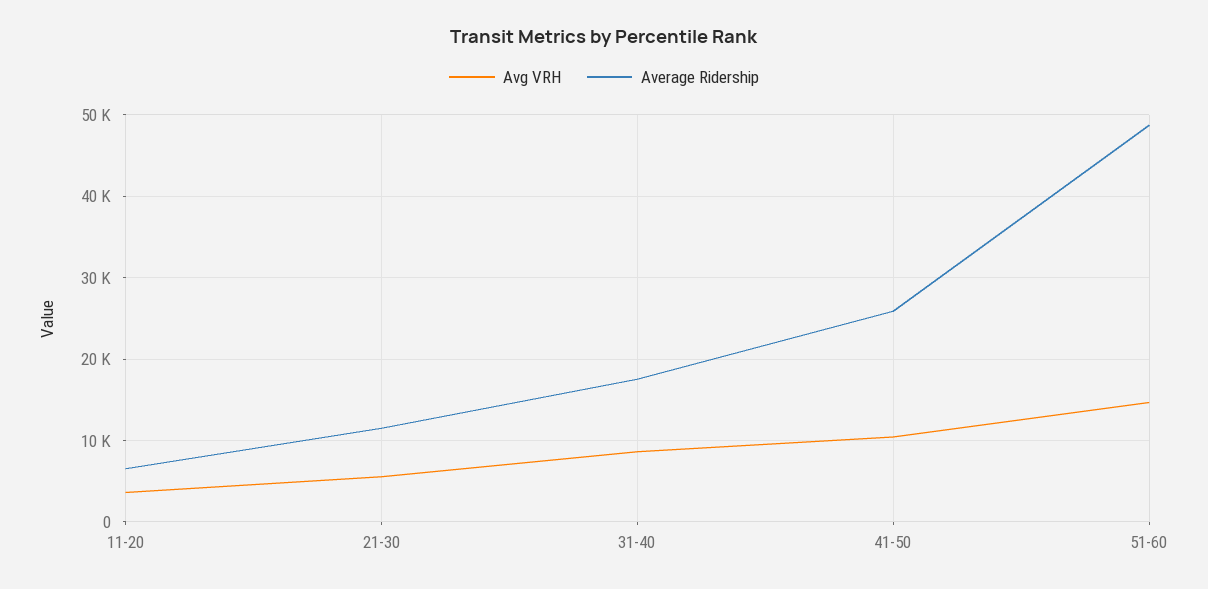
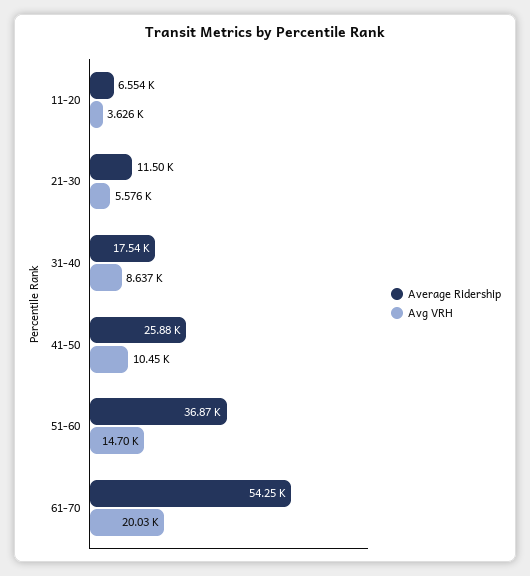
Average Ridership, 51-60: 49000 -> 36870
Average Ridership, 61-70: none -> 54250
Avg VRH, 61-70: none -> 20030

